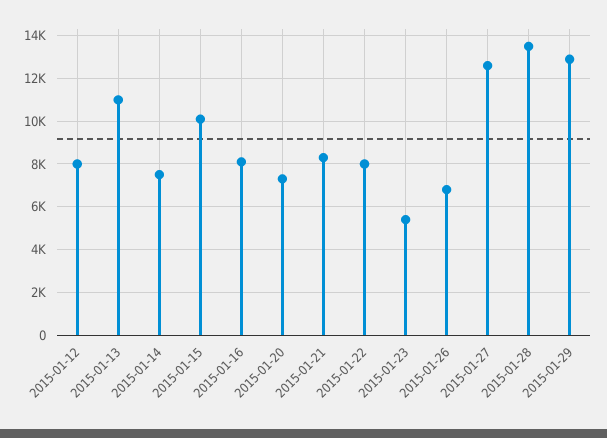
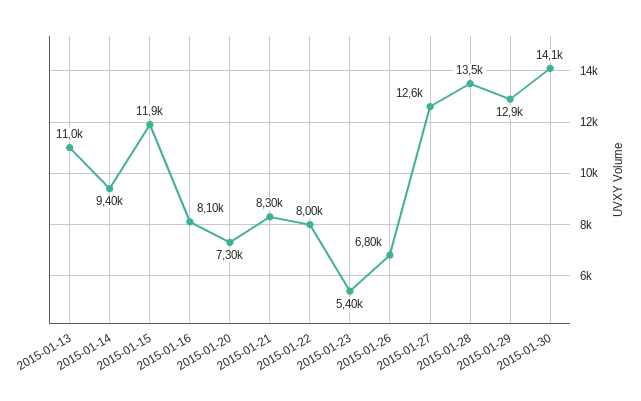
2015-01-12: 8000 -> none
2015-01-14: 7500 -> 9400
2015-01-15: 10000 -> 11900
2015-01-30: none -> 14100

